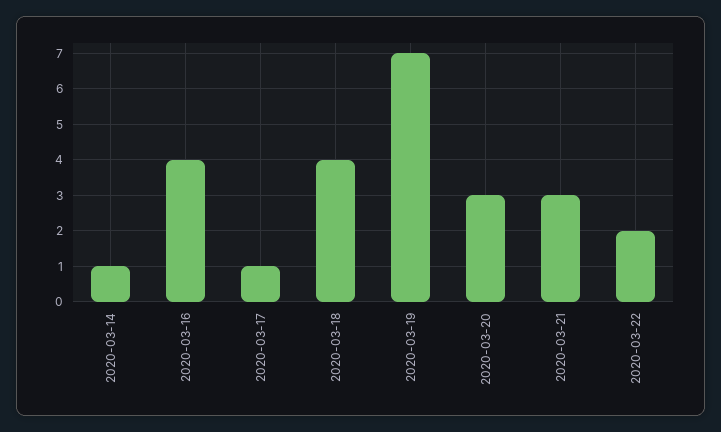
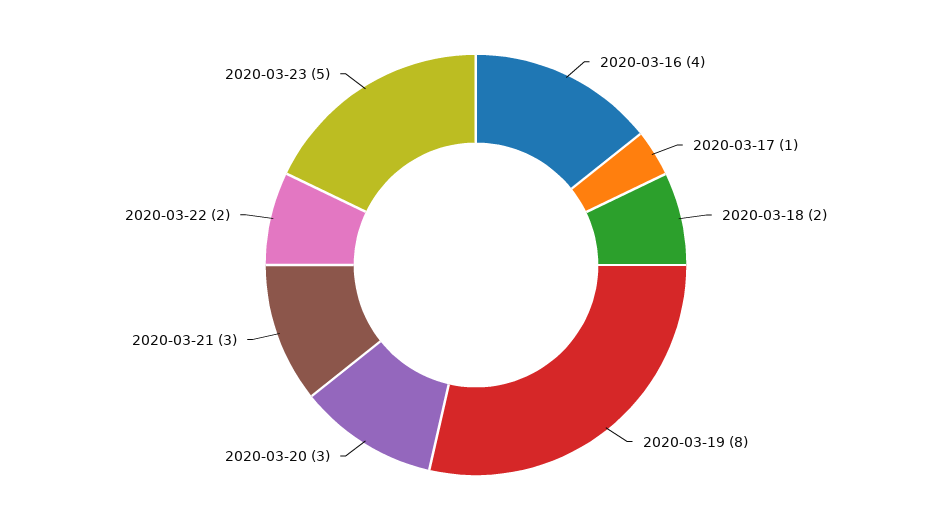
2020-03-14: 1 -> none
2020-03-18: 4 -> 2
2020-03-19: 7 -> 8
2020-03-23: none -> 5

